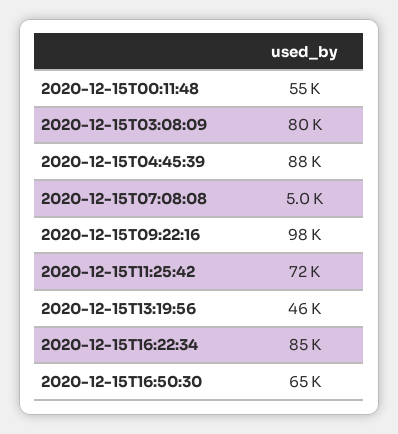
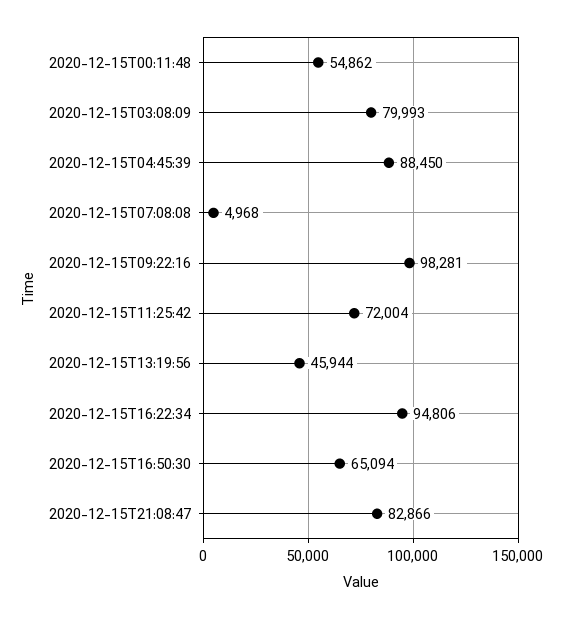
2020-12-15T16:22:34: 85000 -> 94806
2020-12-15T21:08:47: none -> 82866

